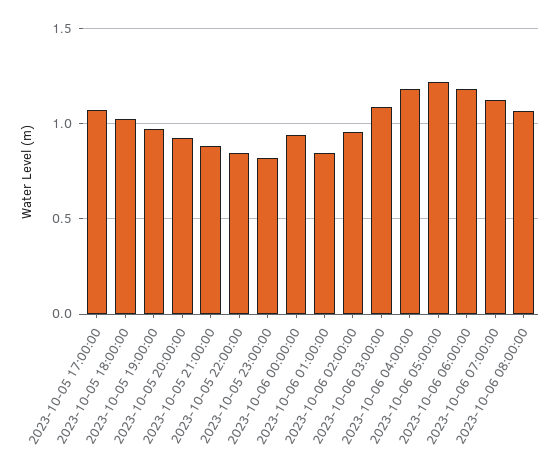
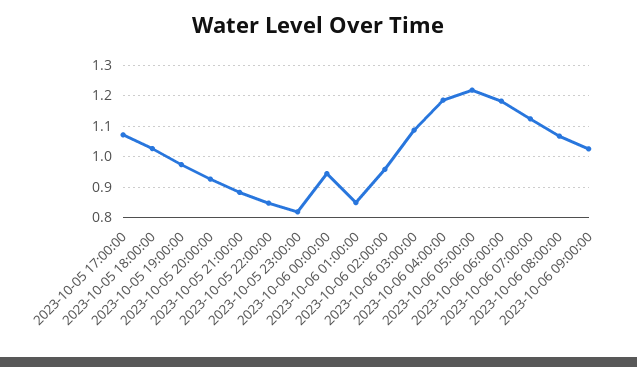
2023-10-06 09:00:00: none -> 1.02

